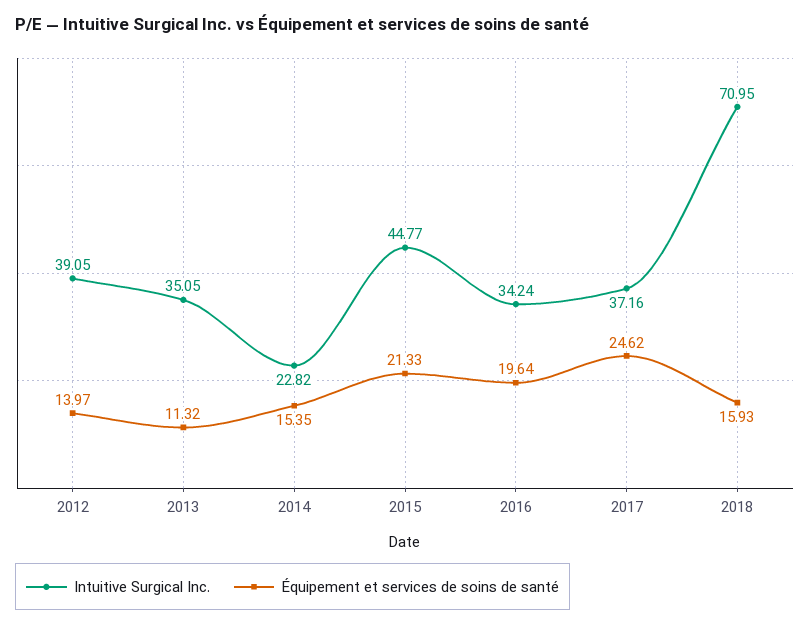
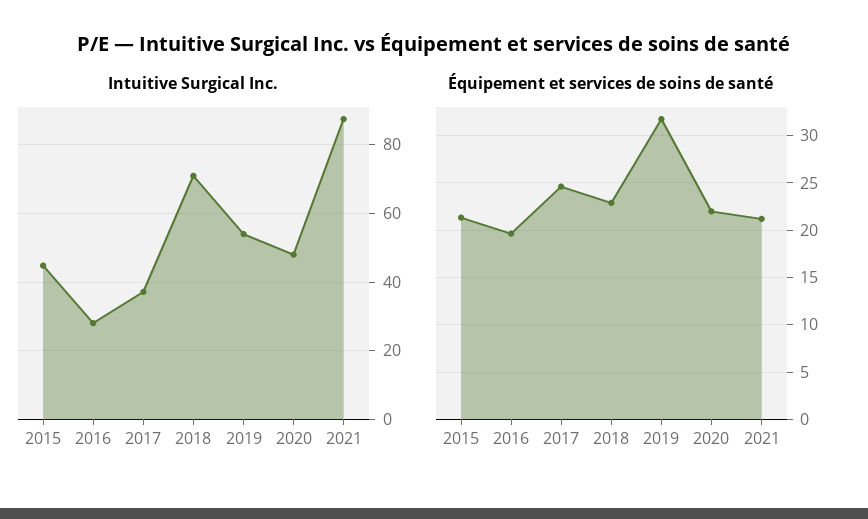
Intuitive Surgical Inc., 2012: 39.05 -> none
Équipement et services de soins de santé, 2012: 13.97 -> none
Intuitive Surgical Inc., 2013: 35.05 -> none
Équipement et services de soins de santé, 2013: 11.32 -> none
Intuitive Surgical Inc., 2014: 22.82 -> none
Équipement et services de soins de santé, 2014: 15.35 -> none
Intuitive Surgical Inc., 2016: 34.24 -> 28
Équipement et services de soins de santé, 2018: 15.93 -> 23
Intuitive Surgical Inc., 2019: none -> 54
Intuitive Surgical Inc., 2020: none -> 48
Intuitive Surgical Inc., 2021: none -> 88
Équipement et services de soins de santé, 2019: none -> 32
Équipement et services de soins de santé, 2020: none -> 22
Équipement et services de soins de santé, 2021: none -> 21

